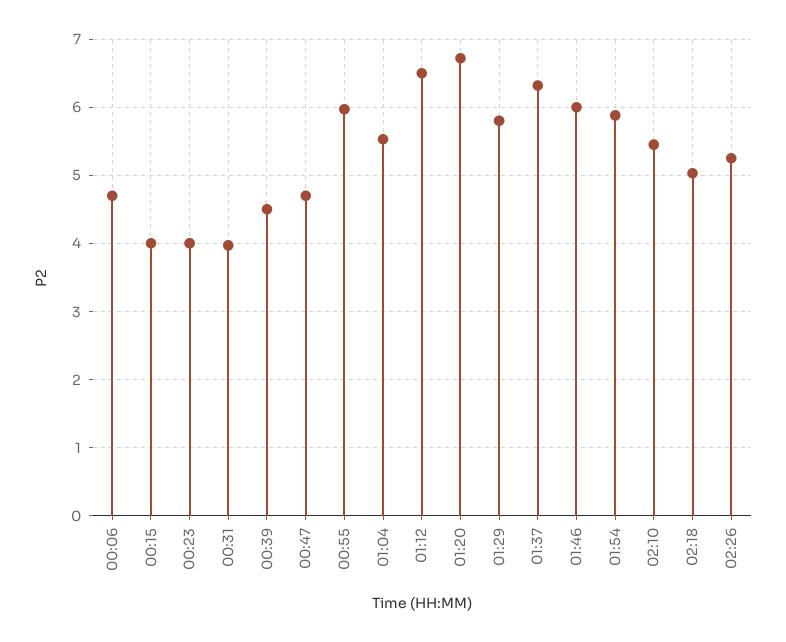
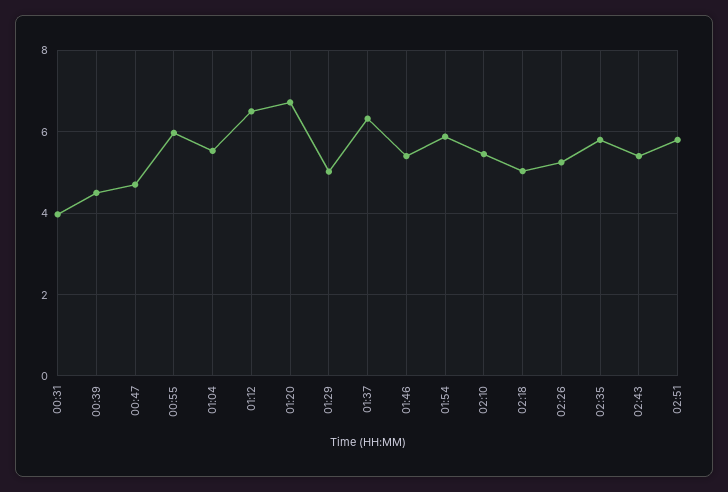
00:06: 4.7 -> none
00:15: 4 -> none
00:23: 4 -> none
01:29: 5.8 -> 5
01:46: 6 -> 5.4
02:35: none -> 5.8
02:43: none -> 5.4
02:51: none -> 5.8

